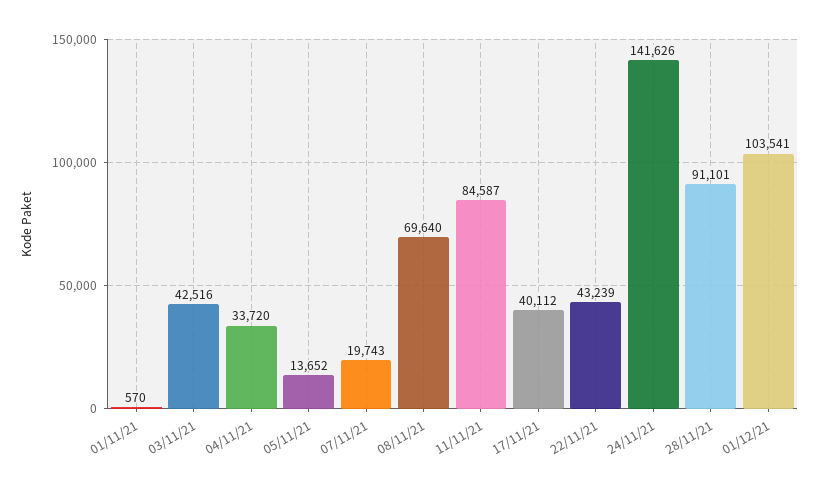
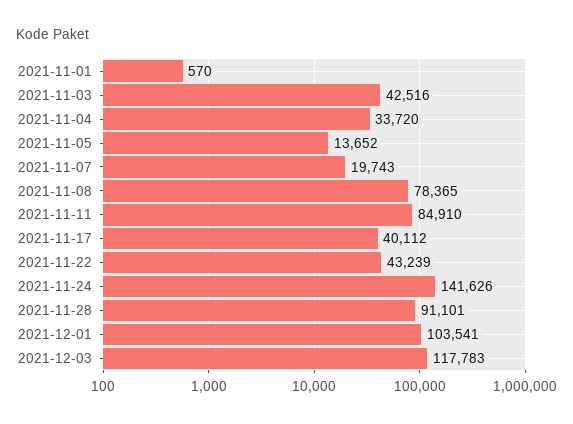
08/11/21: 69640 -> 78365
11/11/21: 84587 -> 84910
2021-12-03: none -> 117783

